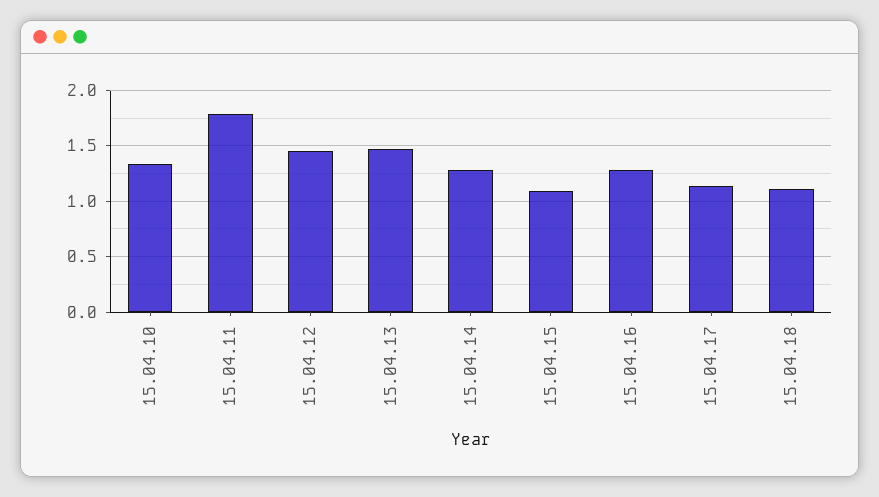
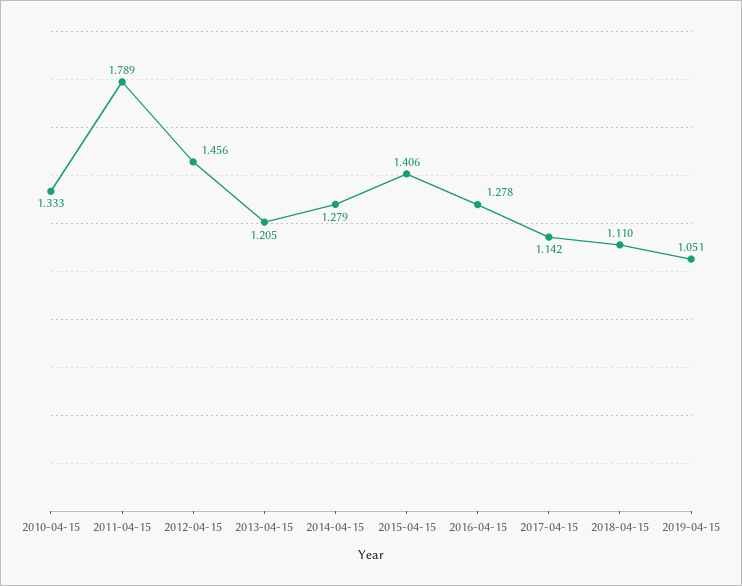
15.04.13: 1.5 -> 1.205
15.04.15: 1.1 -> 1.406
2019-04-15: none -> 1.051

